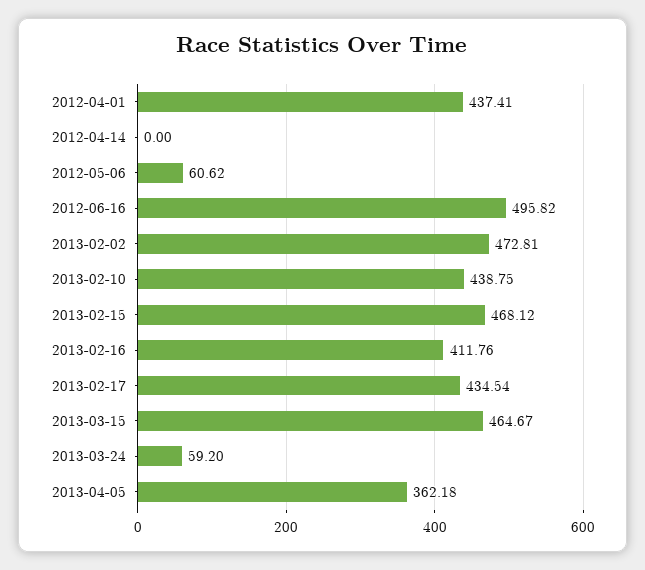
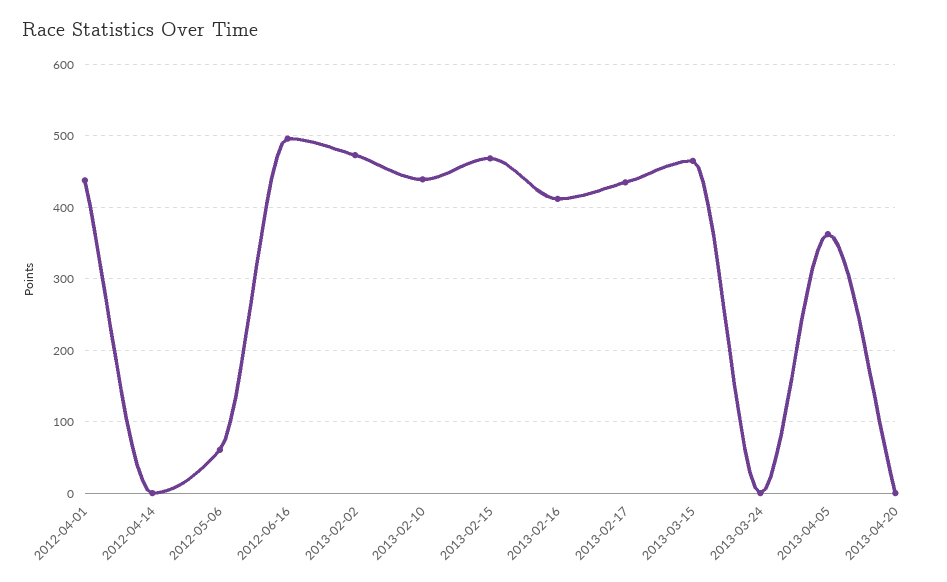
2013-03-24: 59.2 -> 0
2013-04-20: none -> 0

